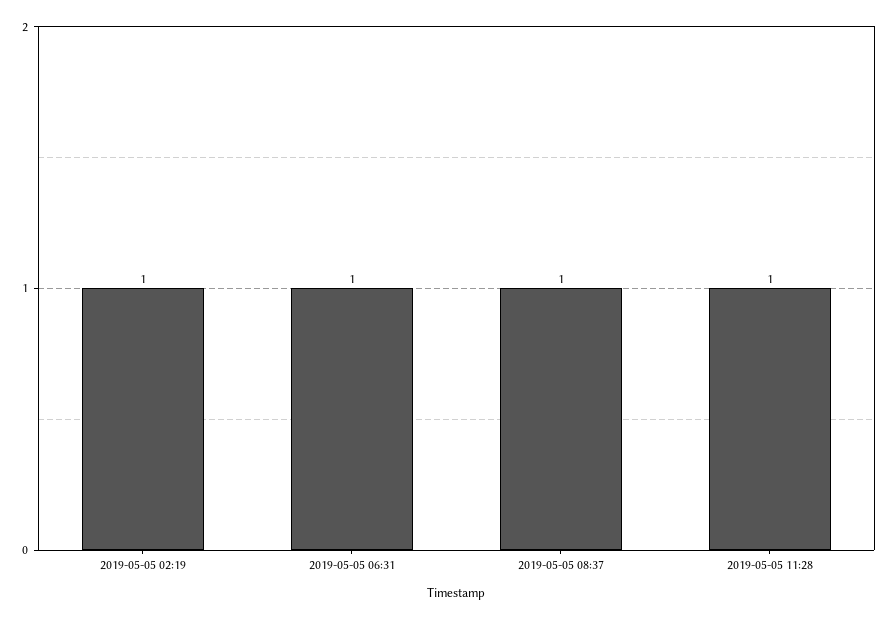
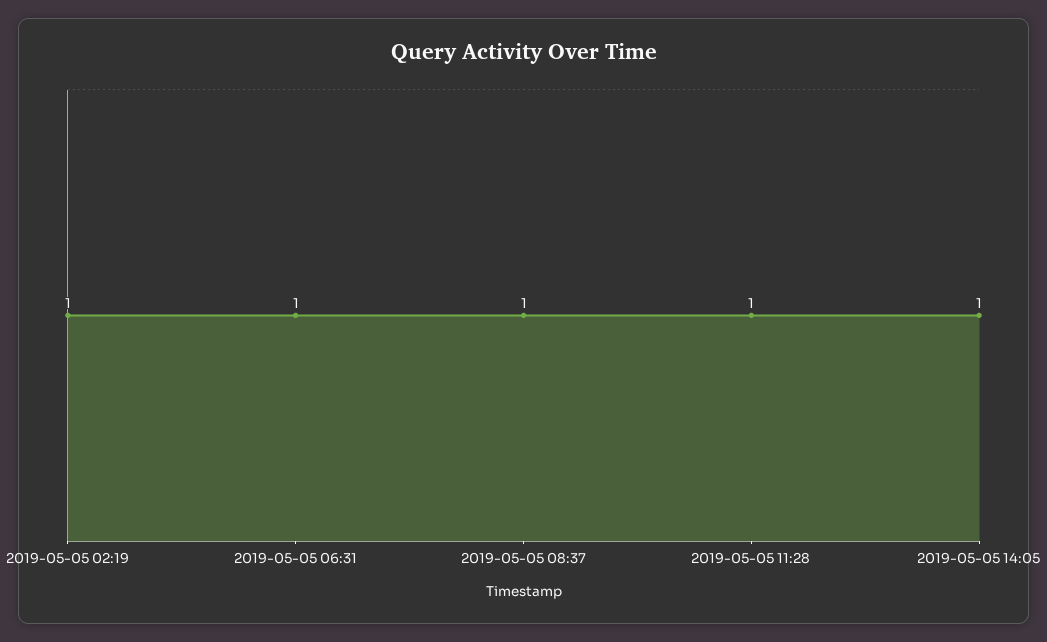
2019-05-05 14:05: none -> 1

